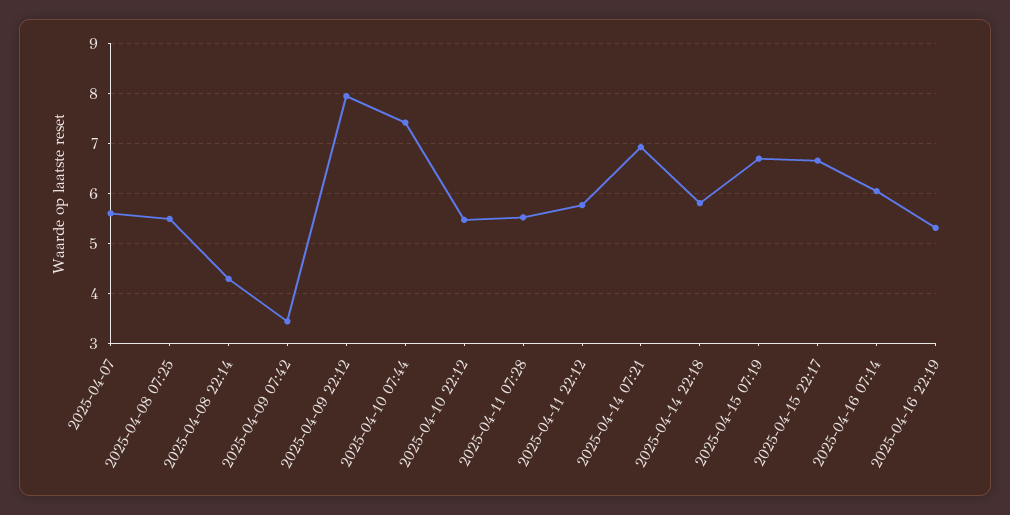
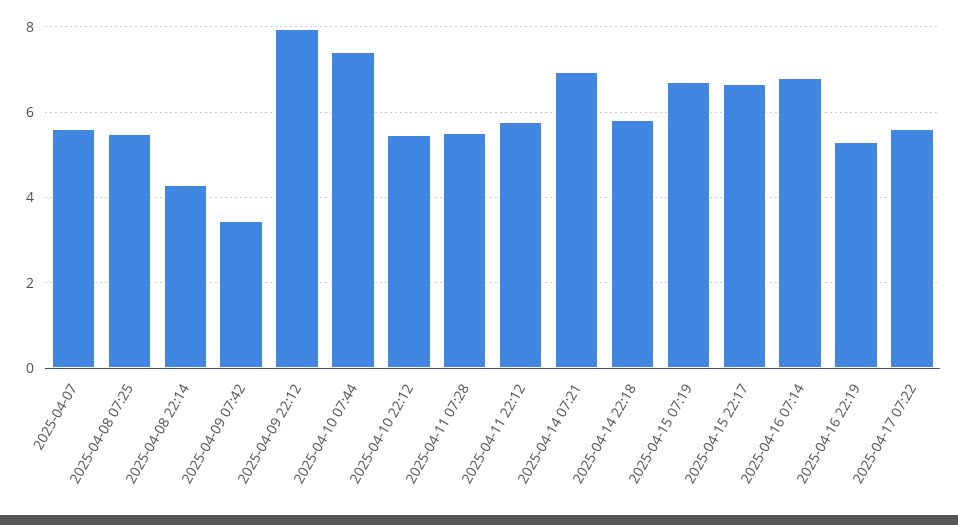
2025-04-16 07:14: 6 -> 6.8
2025-04-17 07:22: none -> 5.6

